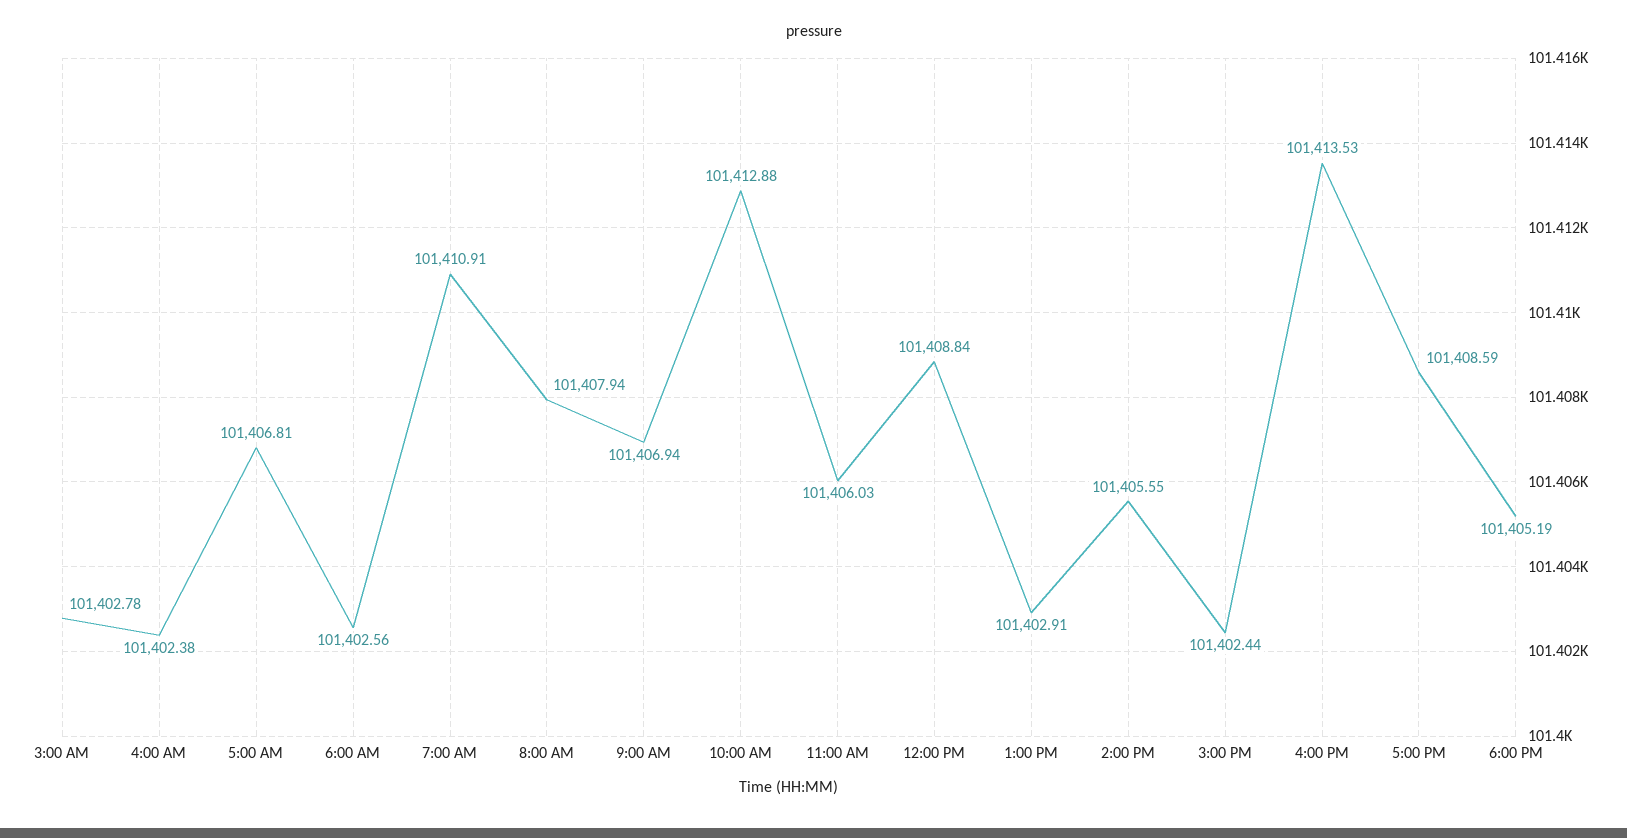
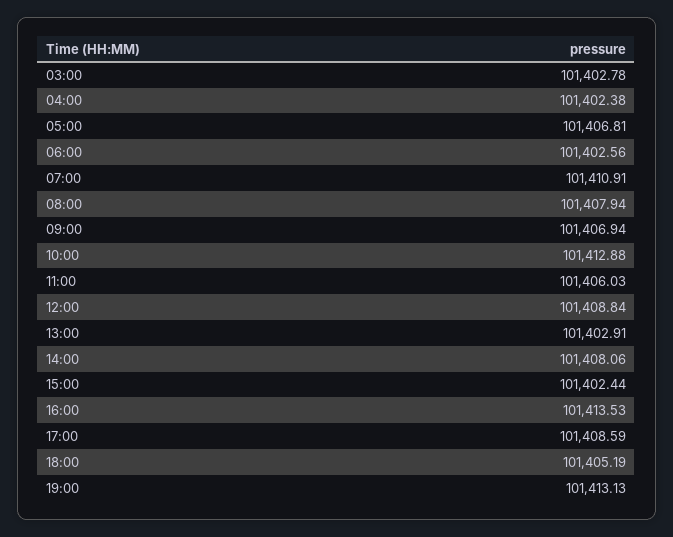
2:00 PM: 101405.55 -> 101408.06
19:00: none -> 101413.13

